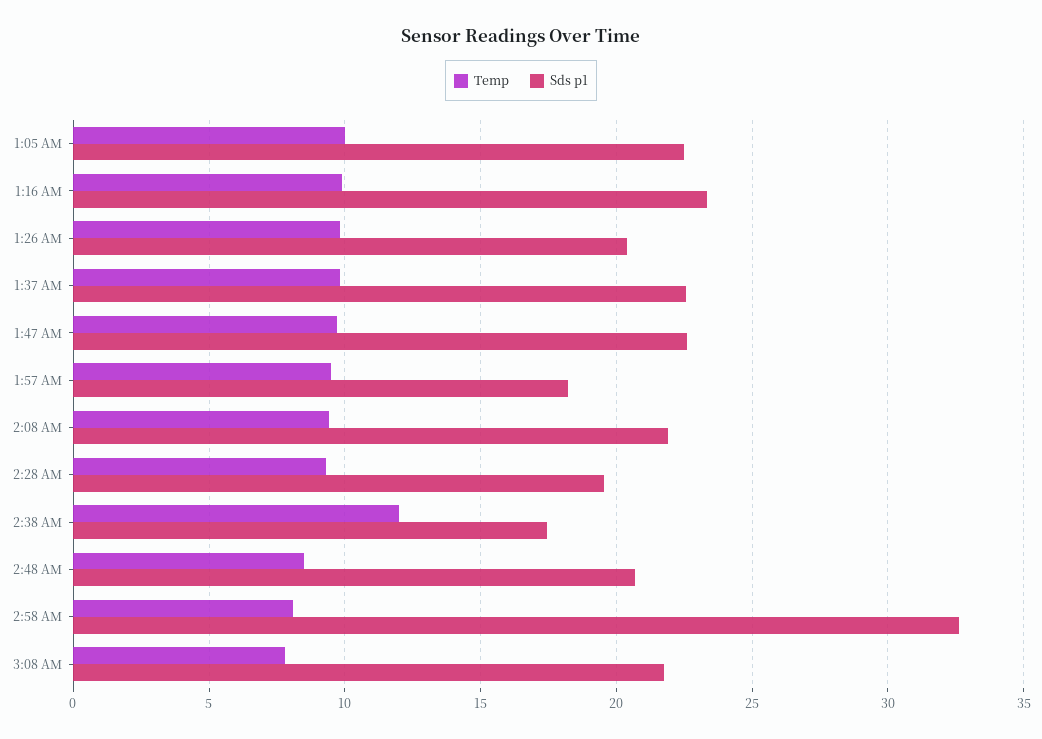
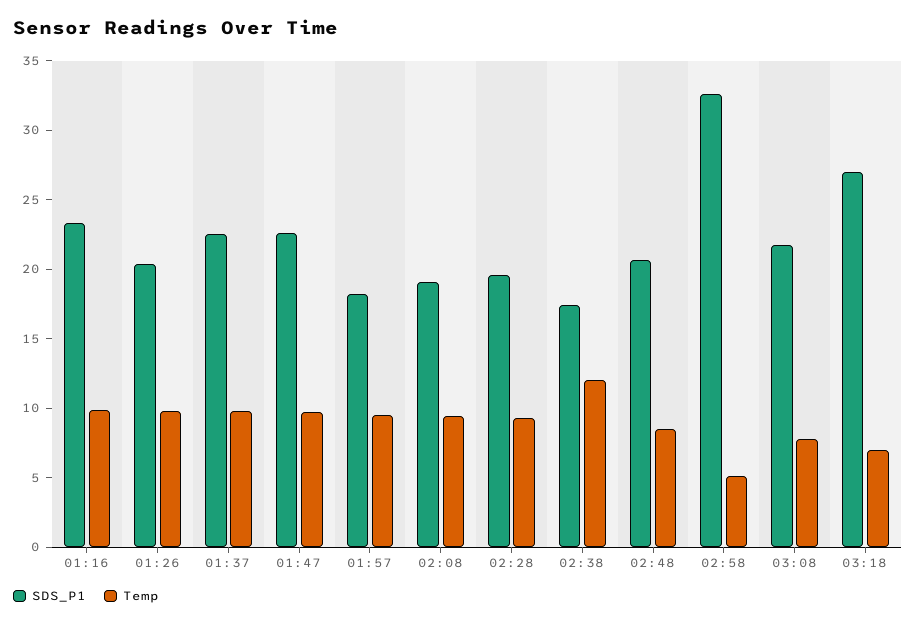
Temp, 1:05 AM: 10 -> none
Sds p1, 1:05 AM: 22.5 -> none
Sds p1, 2:08 AM: 22 -> 19
Temp, 2:58 AM: 8 -> 5
Sds p1, 03:18: none -> 27
Temp, 03:18: none -> 7

